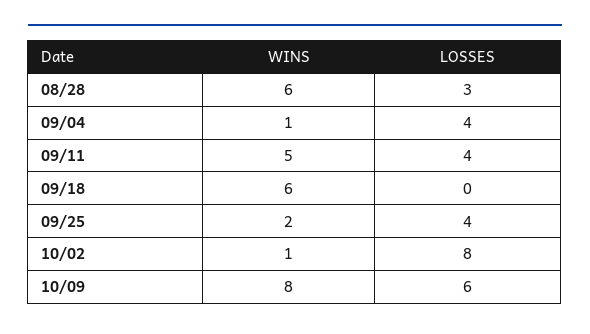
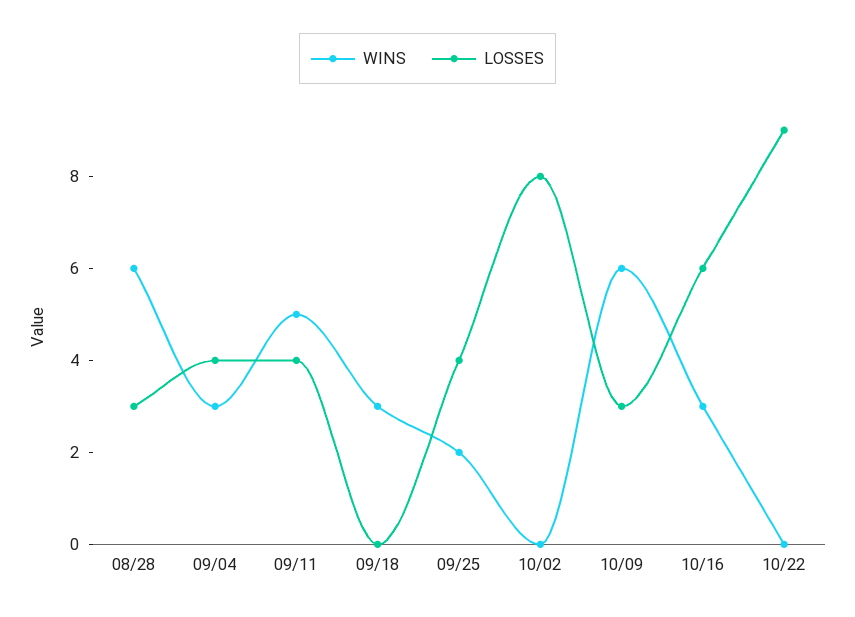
WINS, 09/04: 1 -> 3
WINS, 09/18: 6 -> 3
WINS, 10/02: 1 -> 0
WINS, 10/09: 8 -> 6
LOSSES, 10/09: 6 -> 3
WINS, 10/16: none -> 3
LOSSES, 10/16: none -> 6
WINS, 10/22: none -> 0
LOSSES, 10/22: none -> 9

